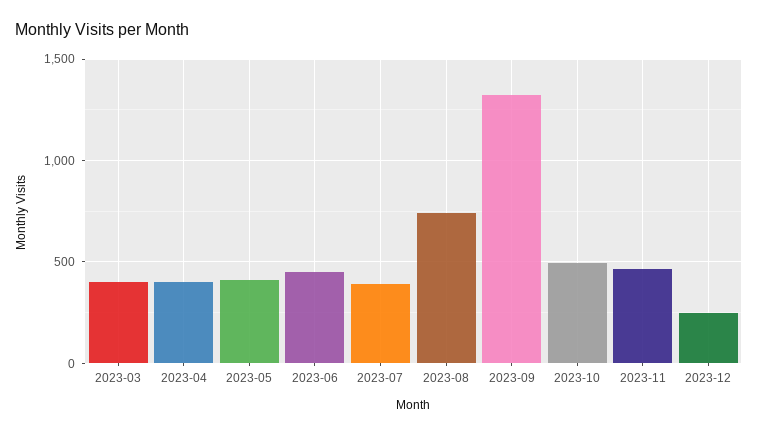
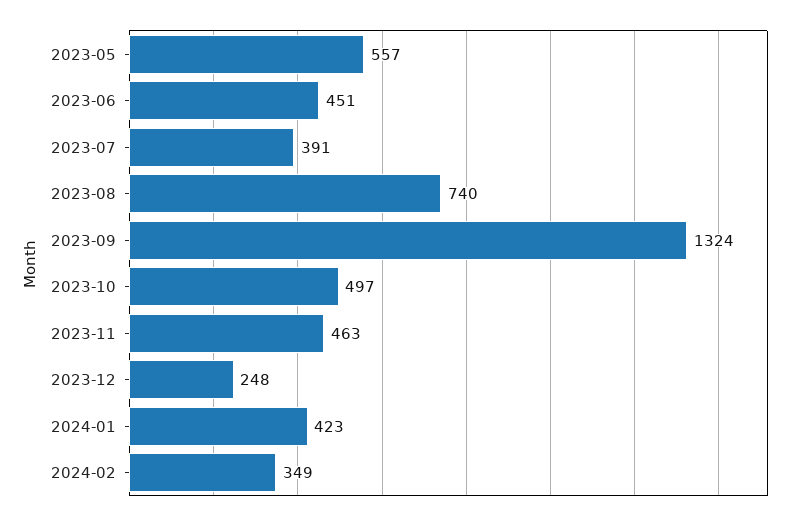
2023-03: 400 -> none
2023-04: 400 -> none
2023-05: 400 -> 557
2024-01: none -> 423
2024-02: none -> 349

